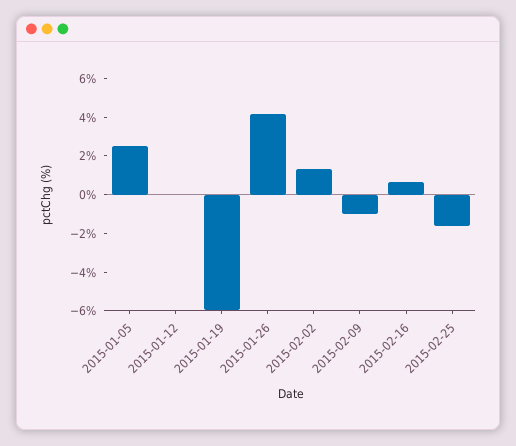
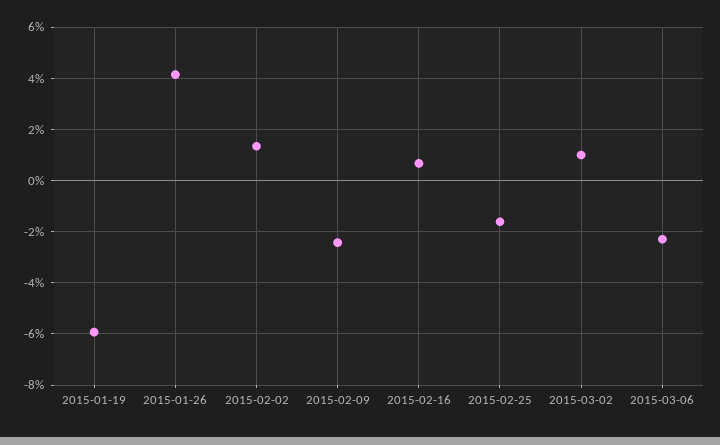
2015-01-05: 2.5 -> none
2015-01-12: 0 -> none
2015-02-09: -1 -> -2.5
2015-03-02: none -> 1
2015-03-06: none -> -2.25

